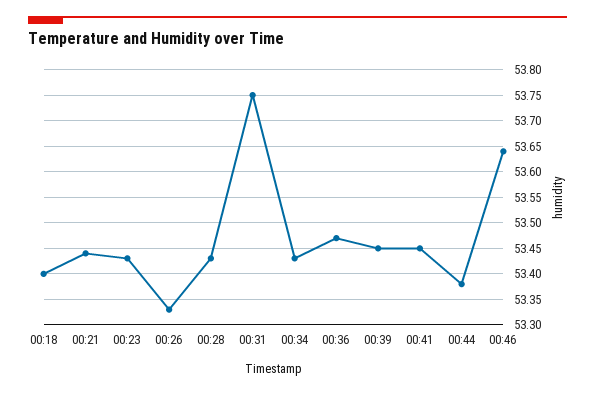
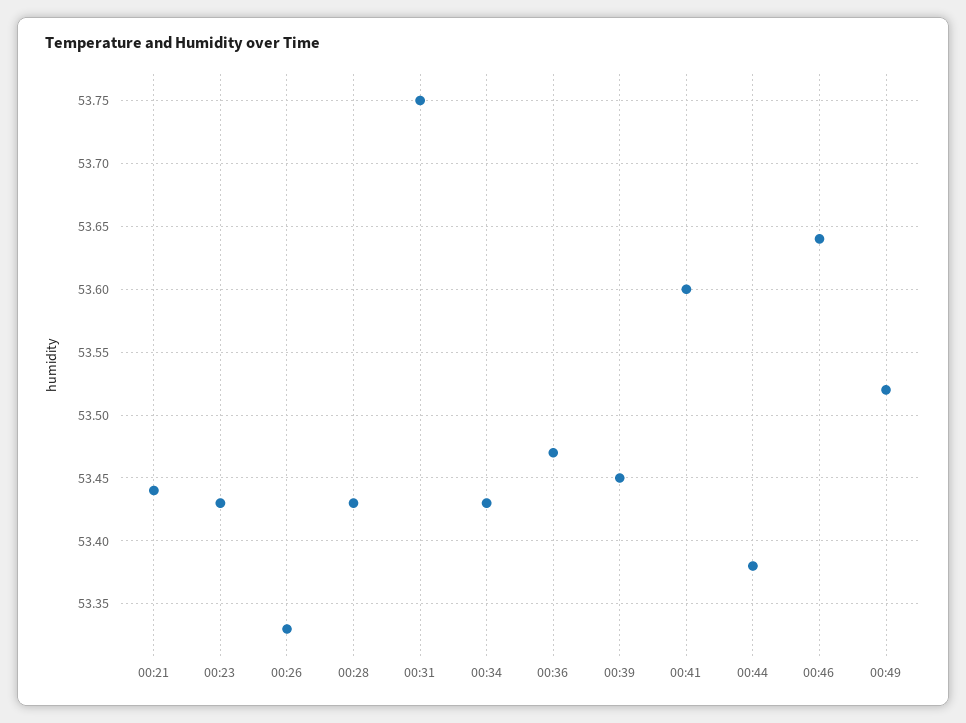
00:18: 53.4 -> none
00:41: 53.45 -> 53.6
00:49: none -> 53.52

